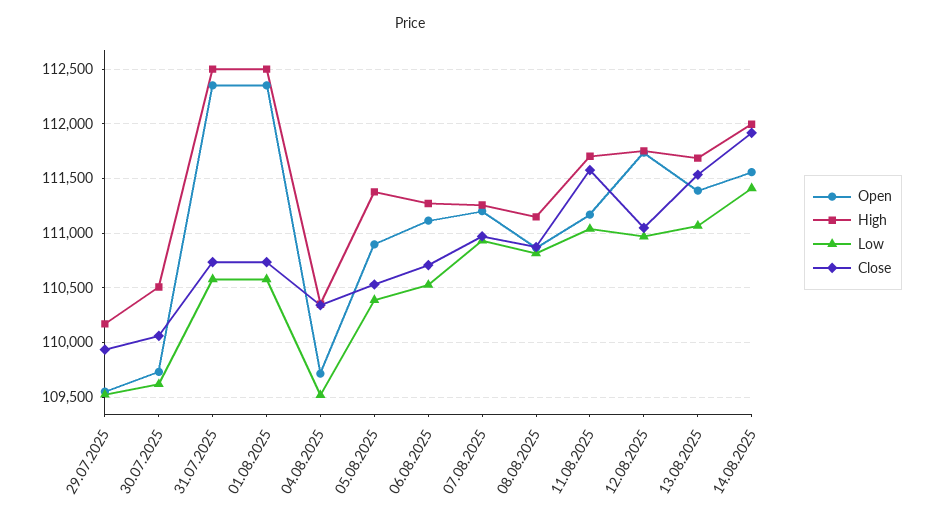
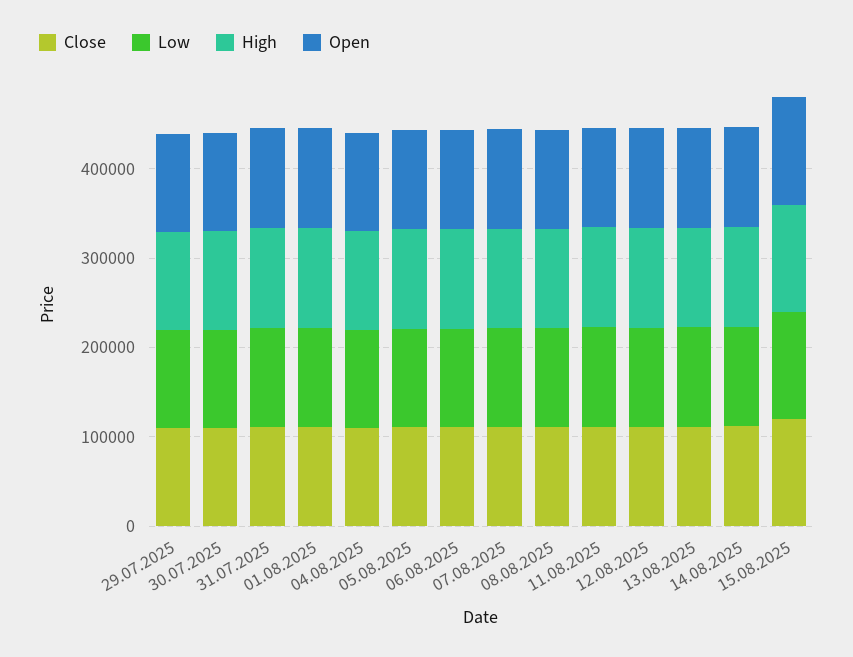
Close, 15.08.2025: none -> 120000
Low, 15.08.2025: none -> 120000
High, 15.08.2025: none -> 120000
Open, 15.08.2025: none -> 120000

